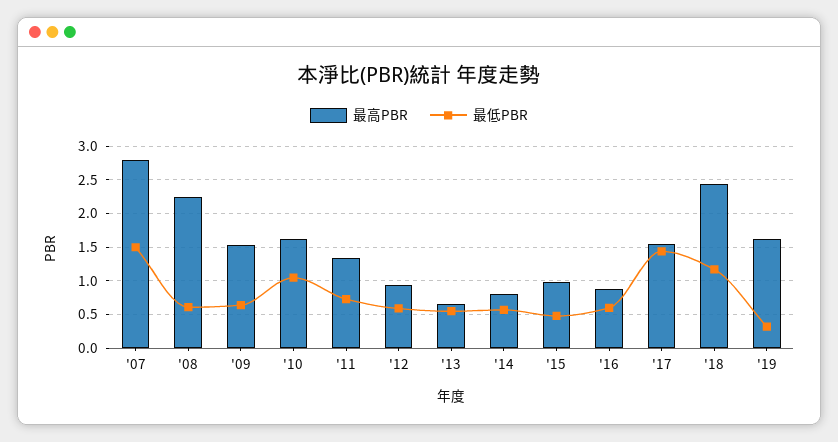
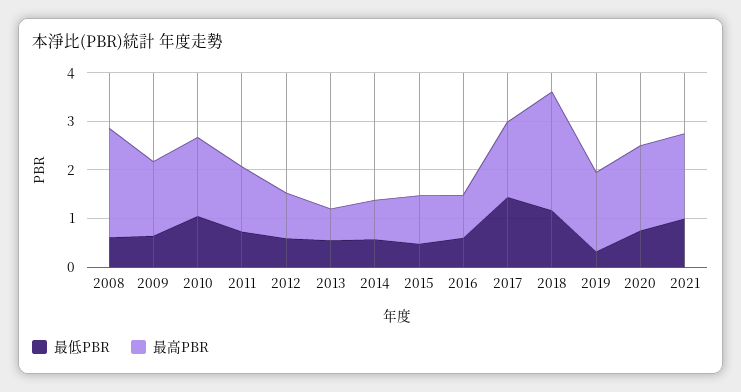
最高PBR, '07: 2.8 -> none
最低PBR, '07: 1.5 -> none
最低PBR, 2020: none -> 0.8
最高PBR, 2020: none -> 1.8
最低PBR, 2021: none -> 1
最高PBR, 2021: none -> 1.8

